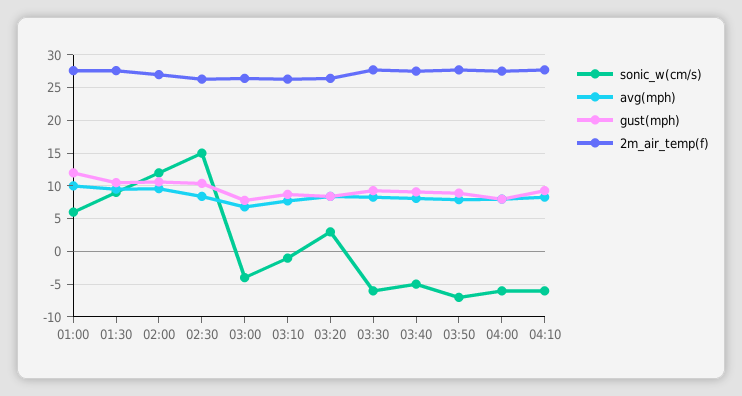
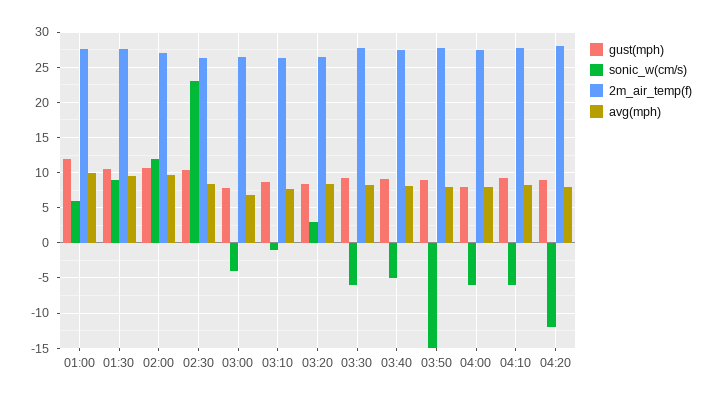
sonic_w(cm/s), 02:30: 15 -> 23
sonic_w(cm/s), 03:50: -7 -> -15
gust(mph), 04:20: none -> 9
sonic_w(cm/s), 04:20: none -> -12
2m_air_temp(f), 04:20: none -> 28
avg(mph), 04:20: none -> 8

